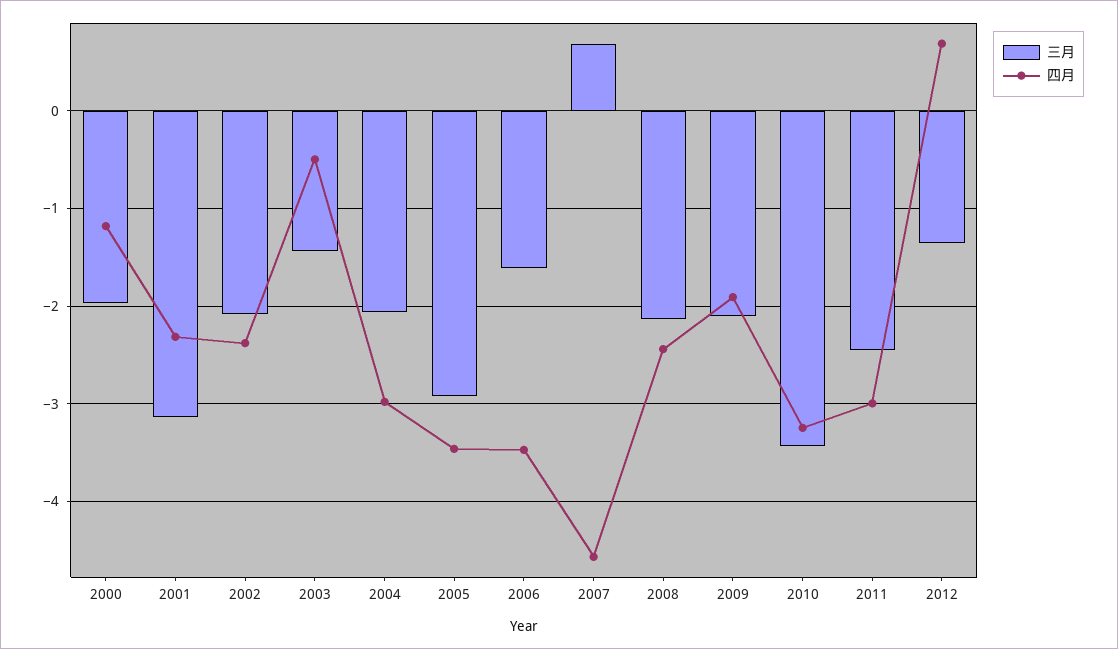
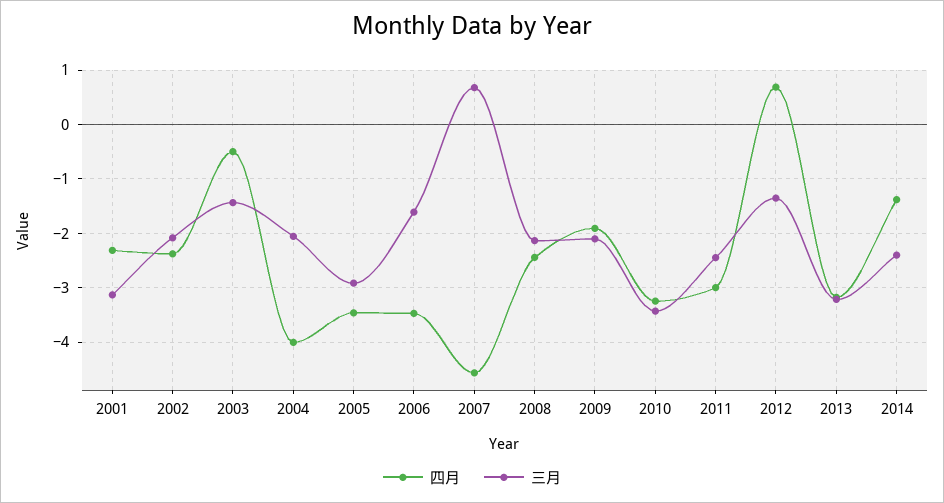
三月, 2000: -2 -> none
四月, 2000: -1.2 -> none
四月, 2004: -3 -> -4
四月, 2013: none -> -3.2
三月, 2013: none -> -3.2
四月, 2014: none -> -1.4
三月, 2014: none -> -2.4

